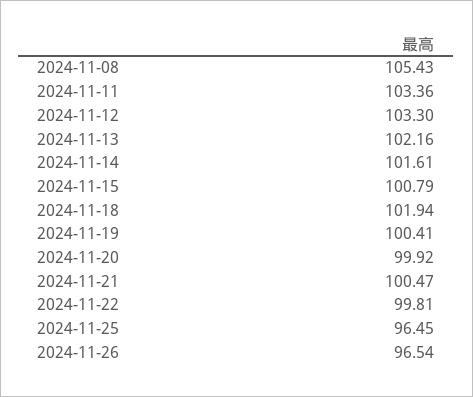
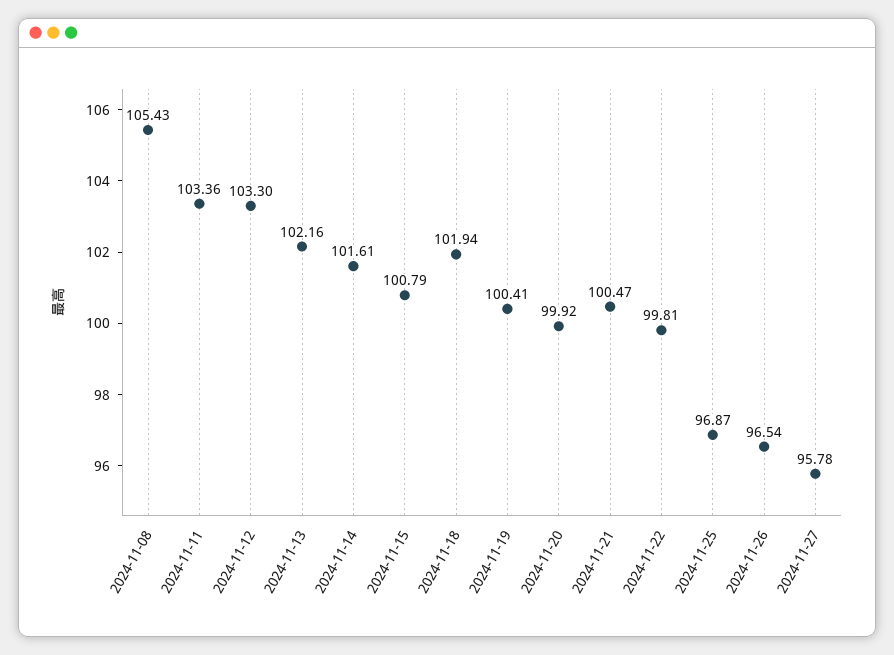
2024-11-25: 96.45 -> 96.87
2024-11-27: none -> 95.78

